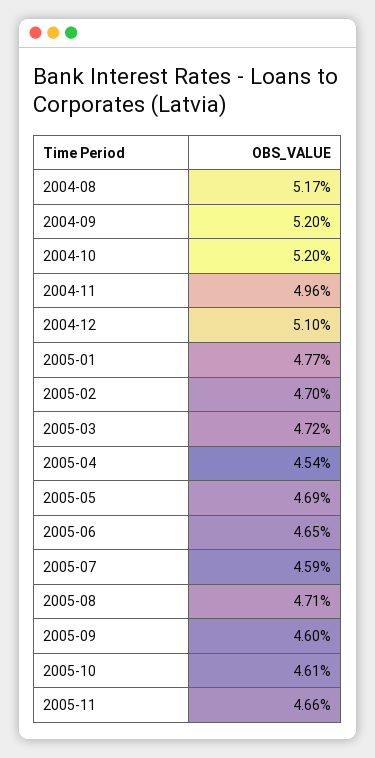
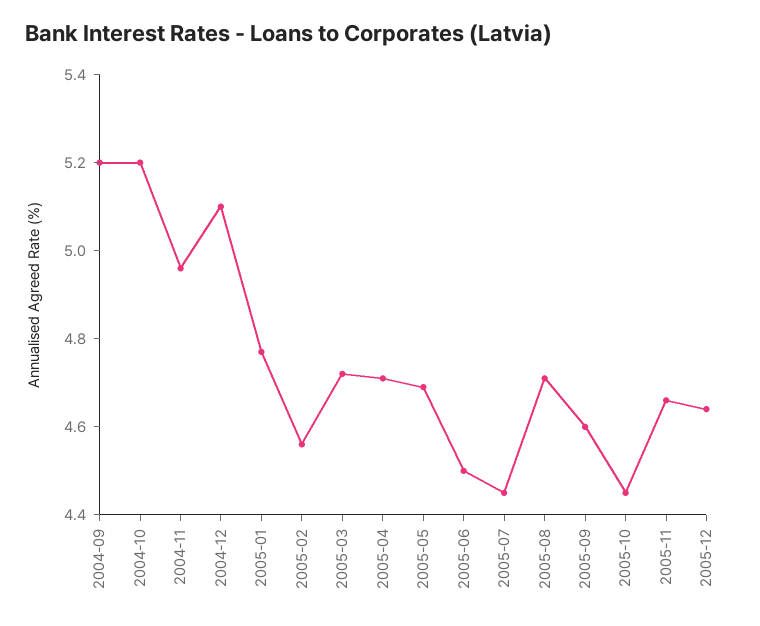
2004-08: 5.17 -> none
2005-02: 4.7 -> 4.55
2005-04: 4.54 -> 4.7
2005-06: 4.65 -> 4.5
2005-07: 4.59 -> 4.45
2005-10: 4.61 -> 4.45
2005-12: none -> 4.65

